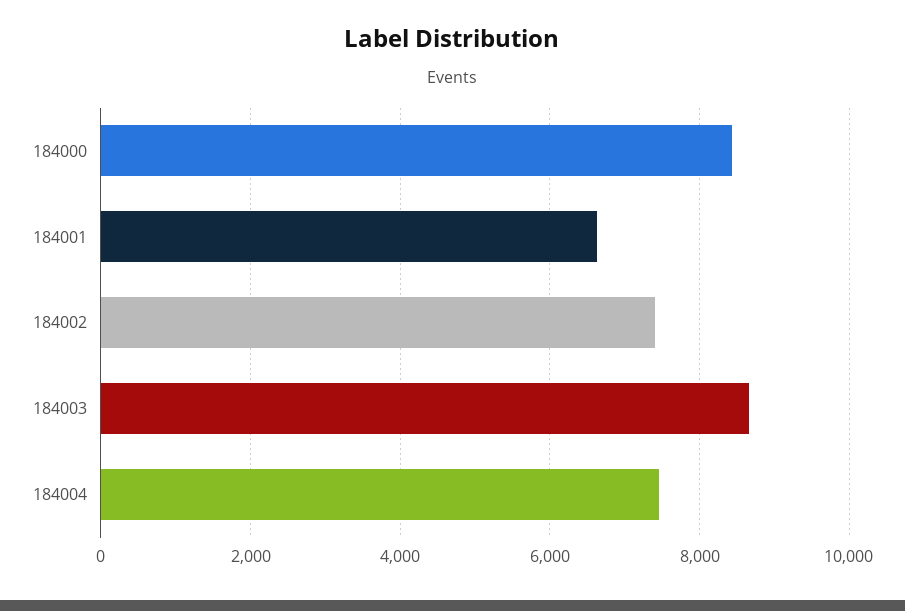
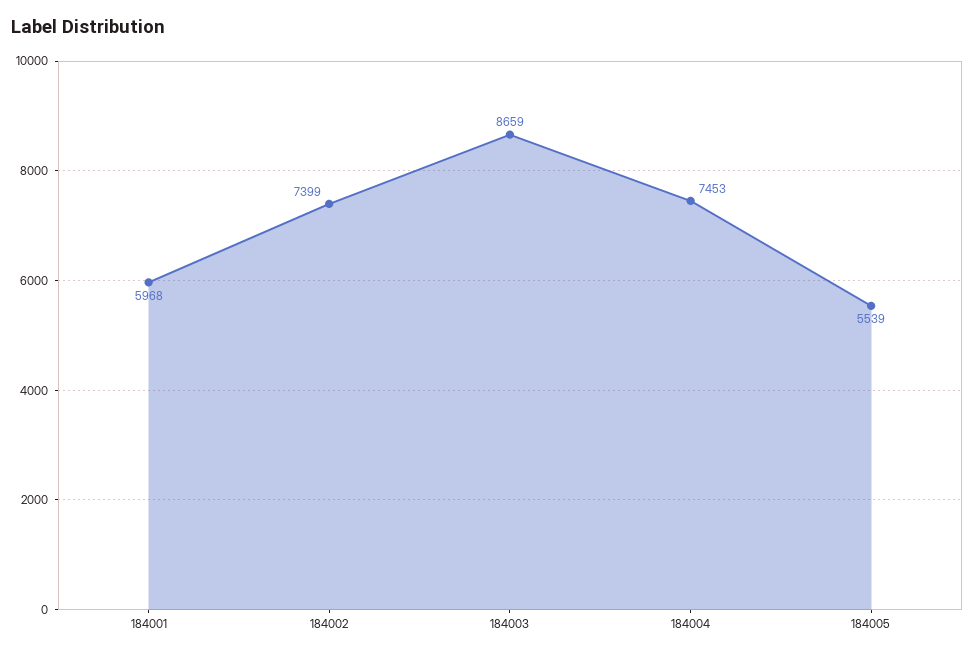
184000: 8400 -> none
184001: 6600 -> 5968
184005: none -> 5539

